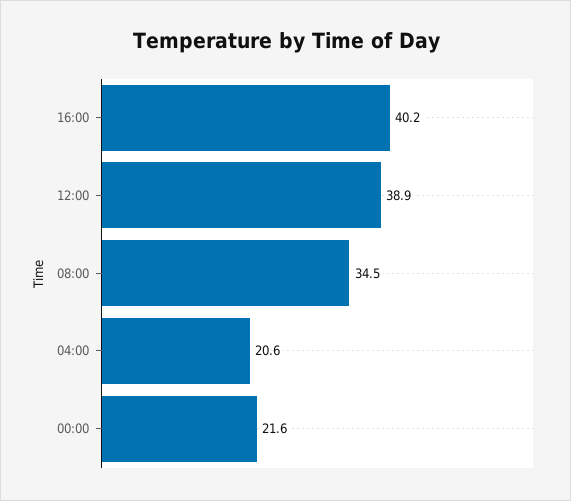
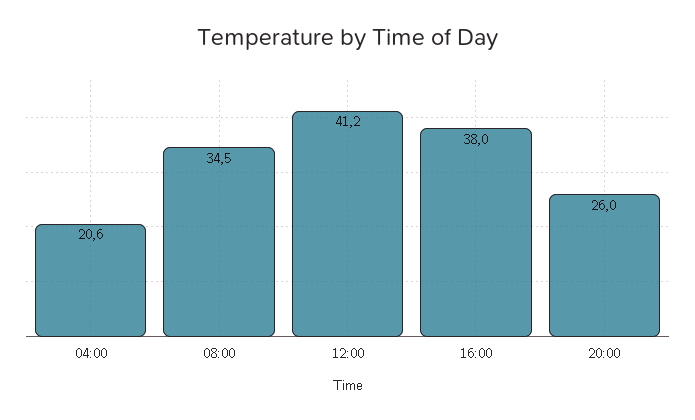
16:00: 40.2 -> 38
12:00: 38.9 -> 41.2
00:00: 21.6 -> none
20:00: none -> 26

